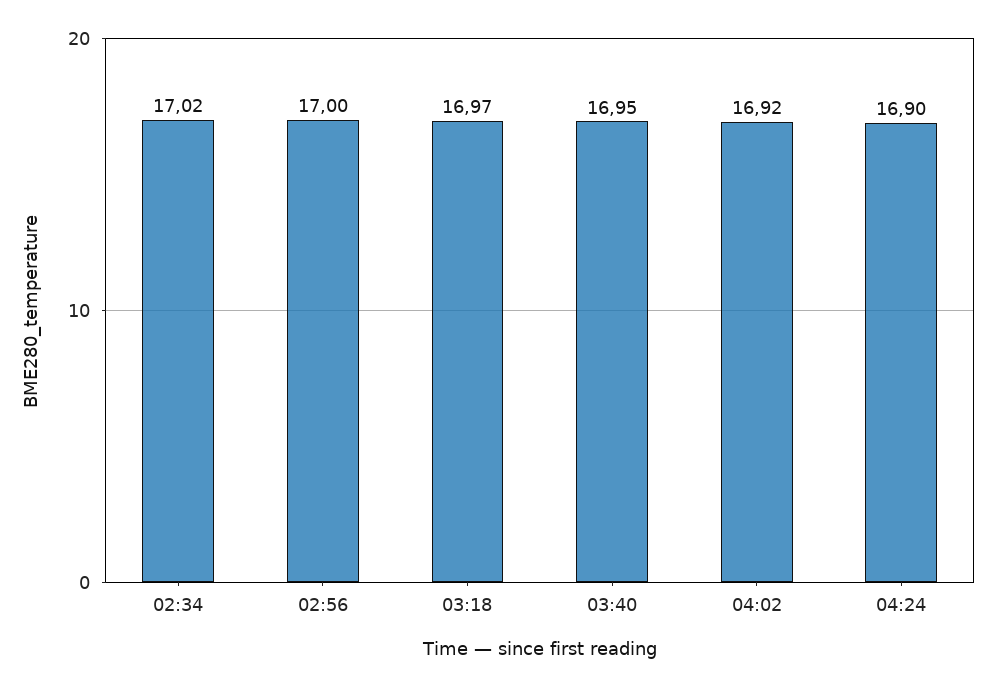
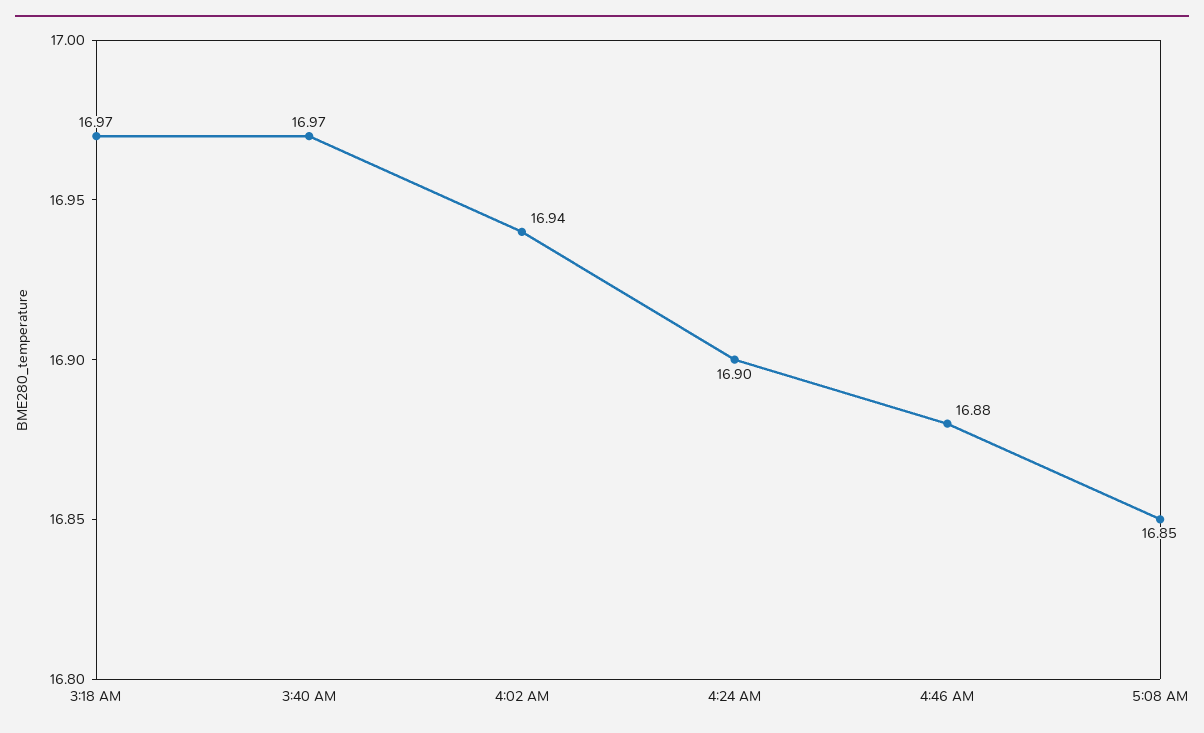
02:34: 17.02 -> none
02:56: 17 -> none
03:40: 16.95 -> 16.97
04:02: 16.92 -> 16.94
4:46 AM: none -> 16.88
5:08 AM: none -> 16.85

